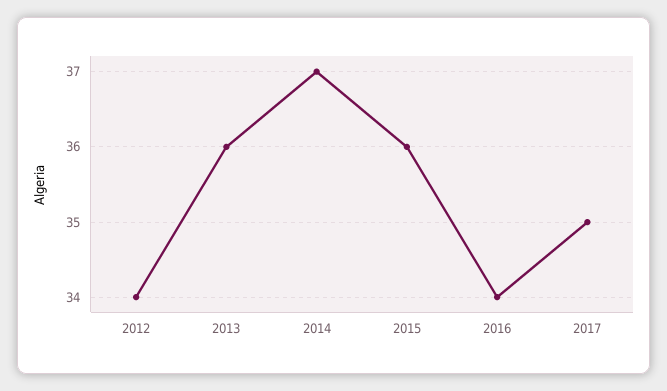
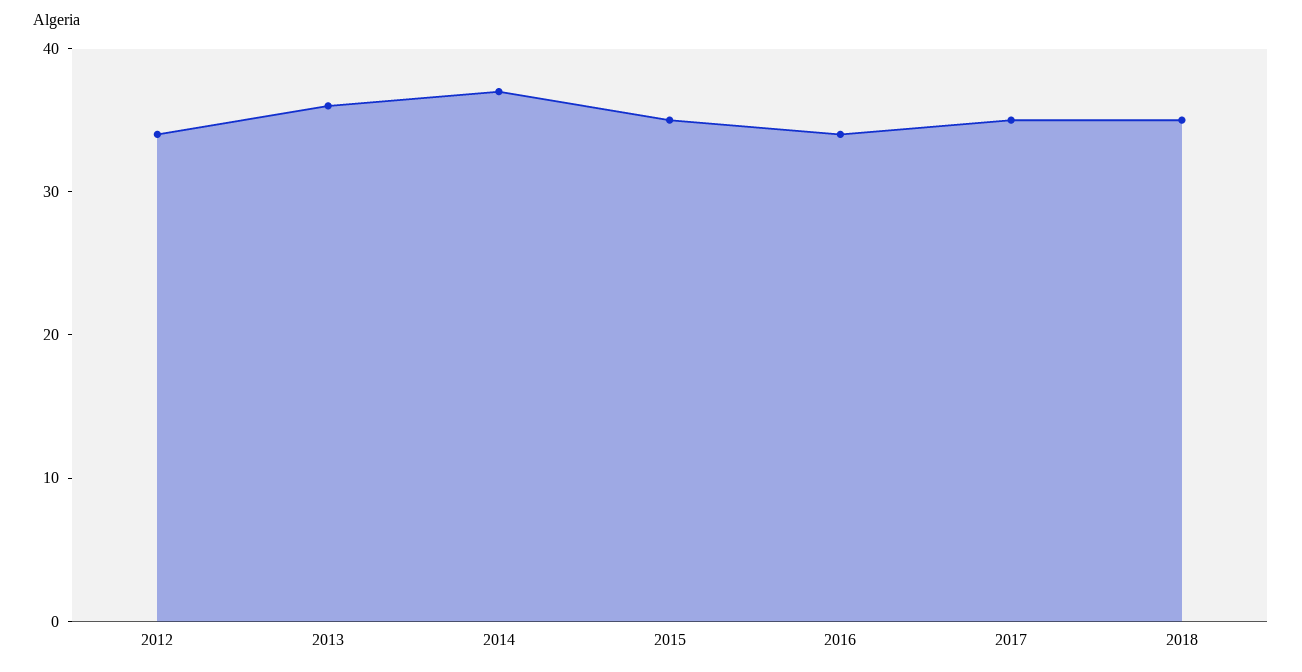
2015: 36 -> 35
2018: none -> 35

